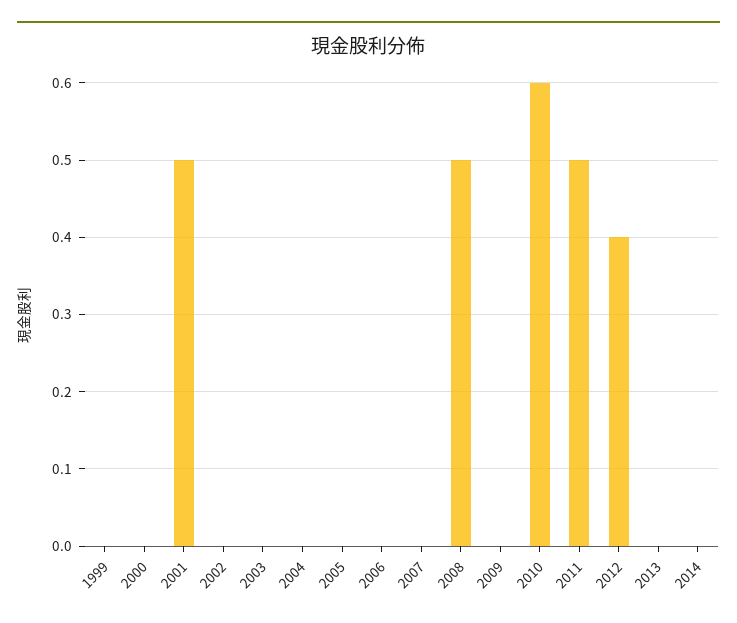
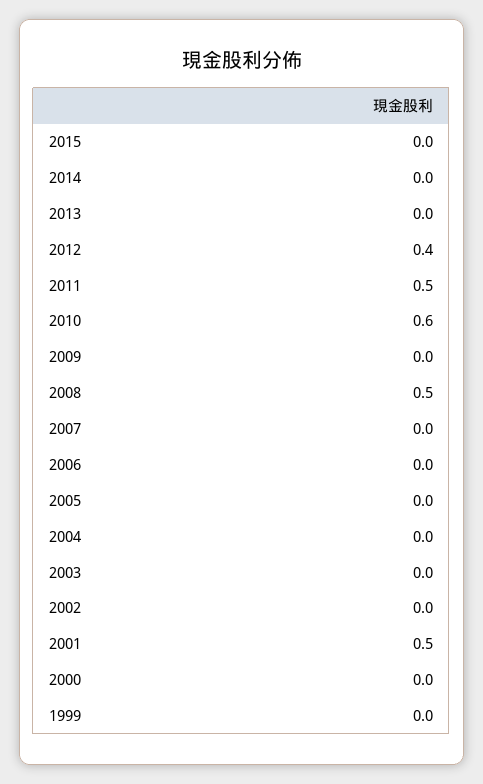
2015: none -> 0

